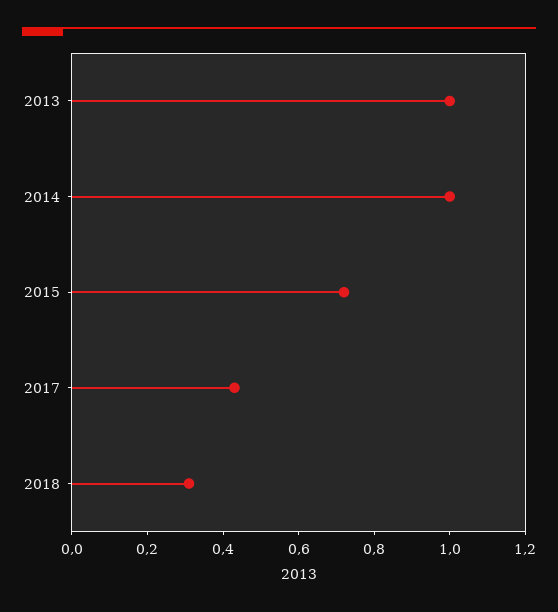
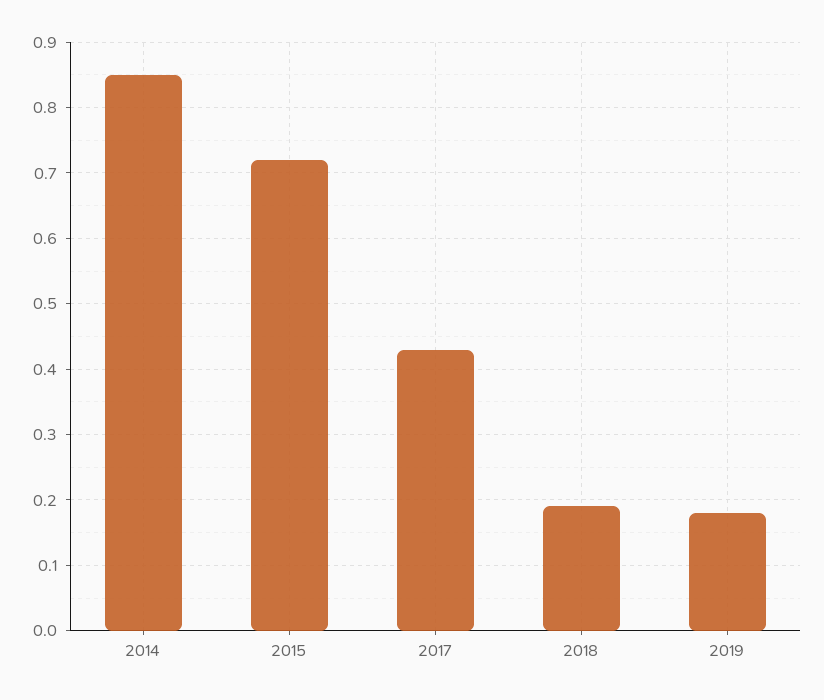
2013: 1 -> none
2014: 1 -> 0.85
2018: 0.3 -> 0.19
2019: none -> 0.18

